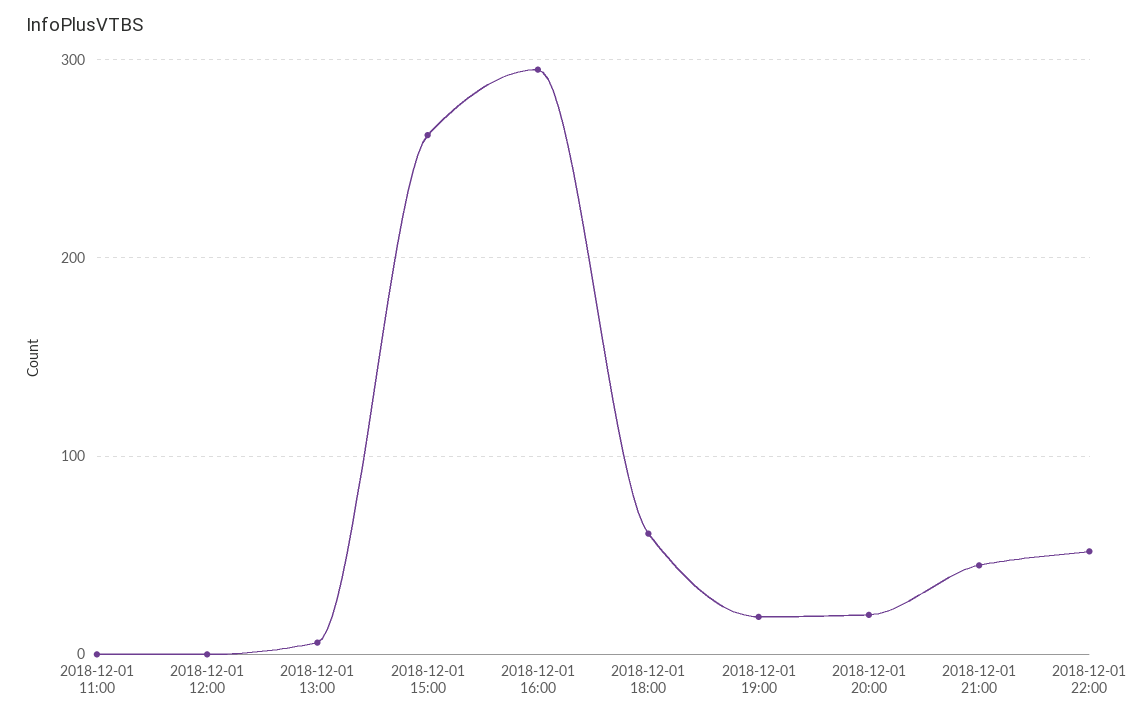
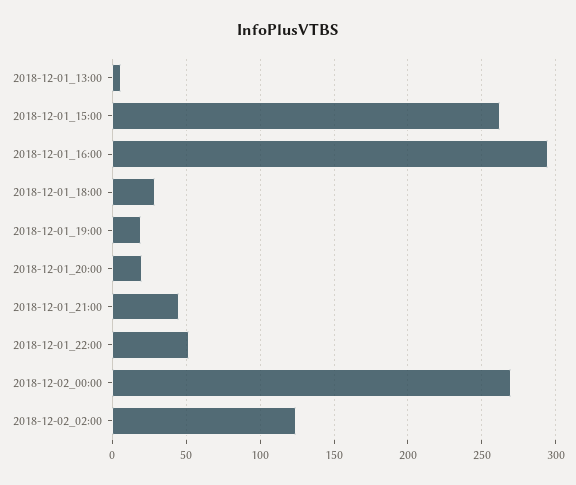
2018-12-01 11:00: 0 -> none
2018-12-01 12:00: 0 -> none
2018-12-01 18:00: 60 -> 30
2018-12-02_00:00: none -> 270
2018-12-02_02:00: none -> 125

